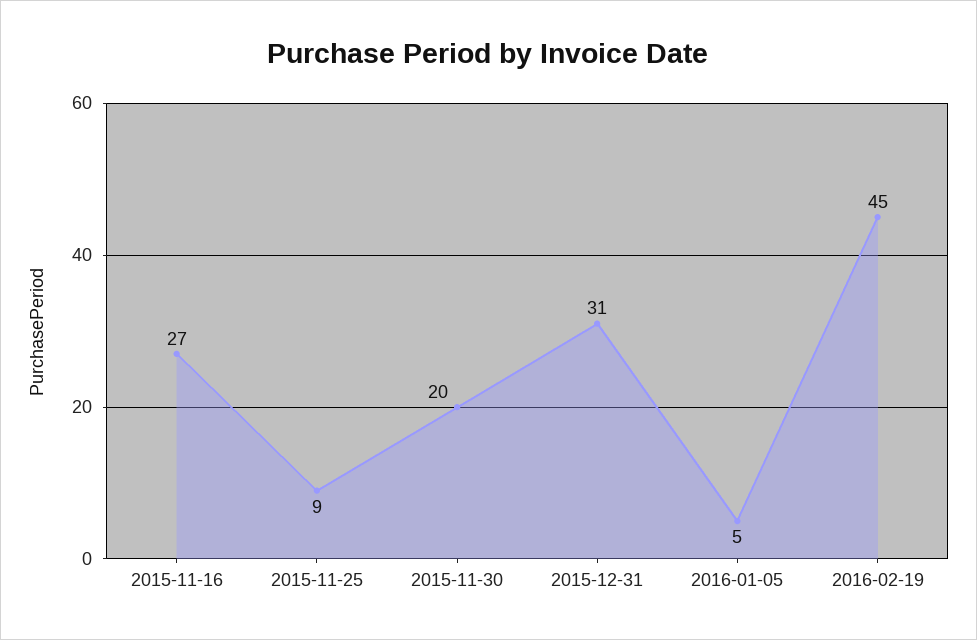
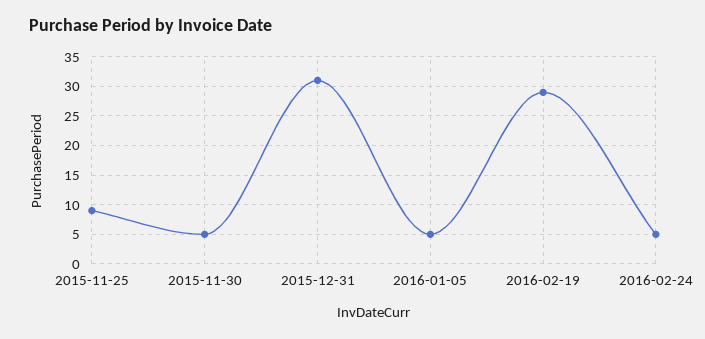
2015-11-16: 27 -> none
2015-11-30: 20 -> 5
2016-02-19: 45 -> 30
2016-02-24: none -> 5

